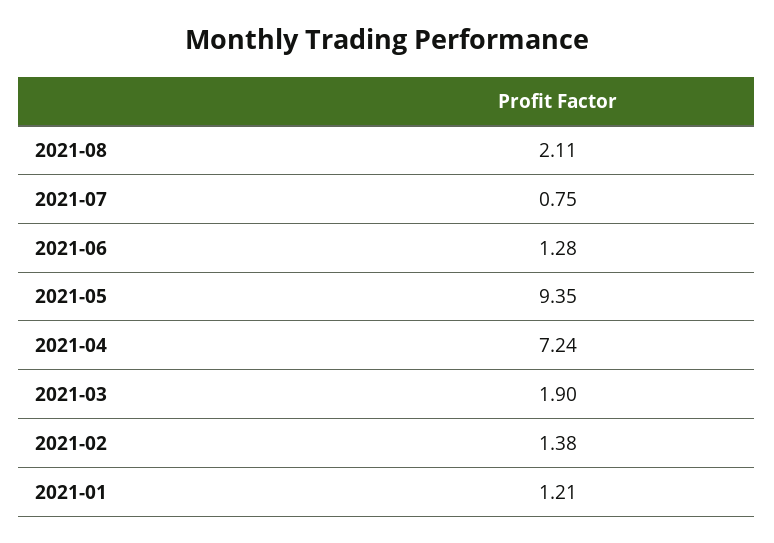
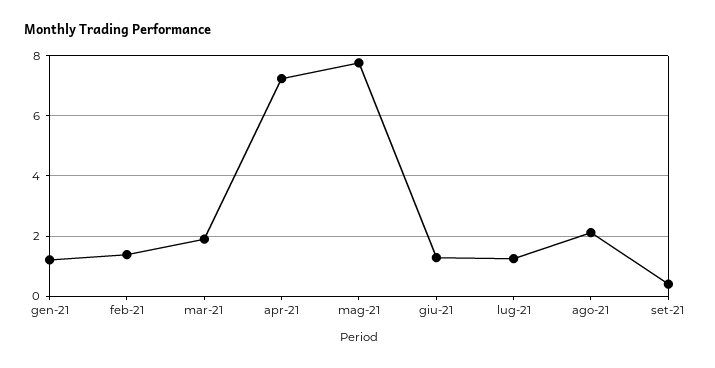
2021-07: 0.75 -> 1.2
2021-05: 9.35 -> 7.8
set-21: none -> 0.4

